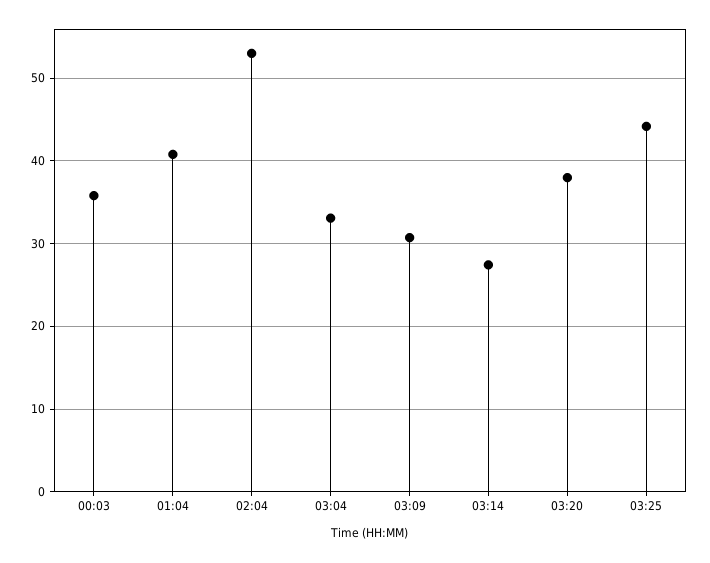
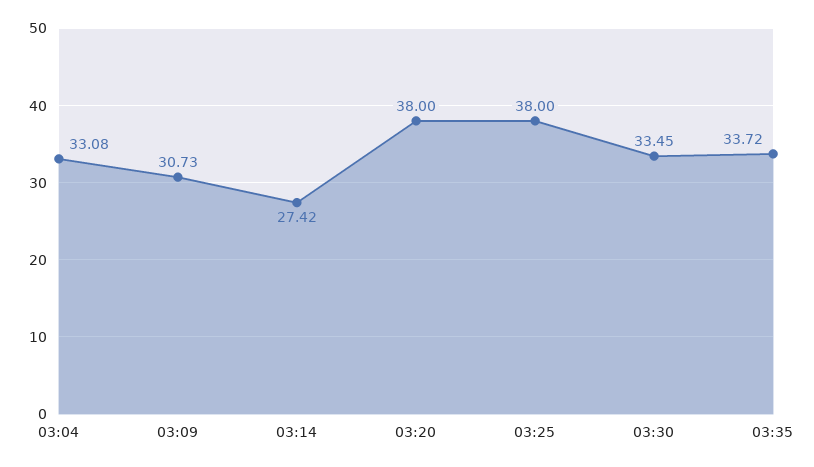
00:03: 36 -> none
01:04: 41 -> none
02:04: 53 -> none
03:25: 44 -> 38
03:30: none -> 33.45
03:35: none -> 33.72

